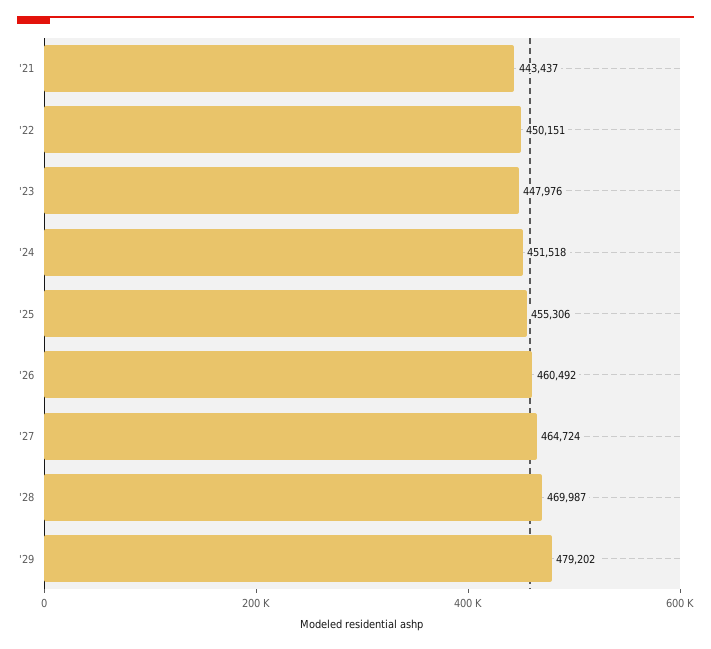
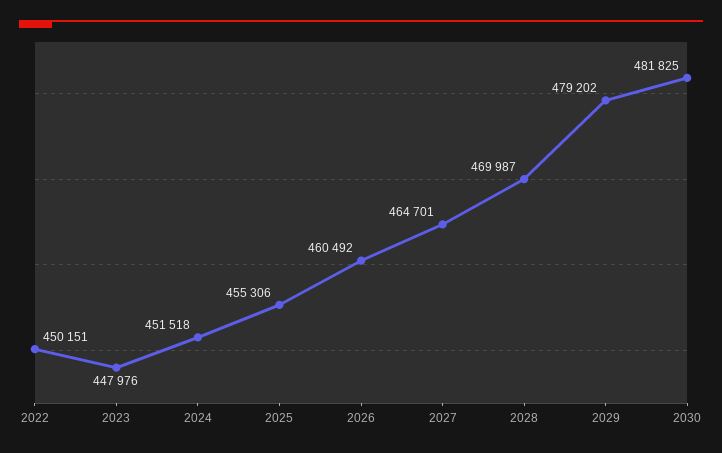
'21: 443437 -> none
'27: 464724 -> 464701
2030: none -> 481825

